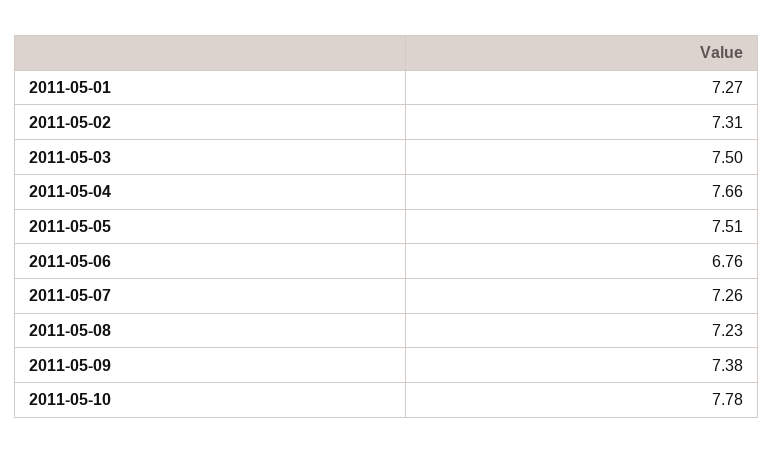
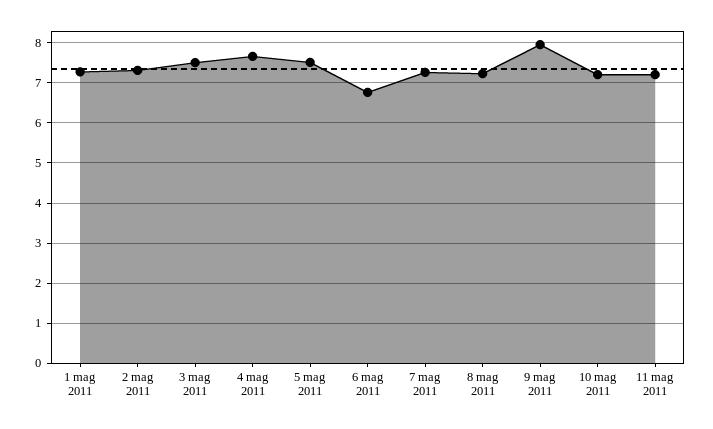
2011-05-09: 7.38 -> 8
2011-05-10: 7.78 -> 7.2
11 mag 2011: none -> 7.2

